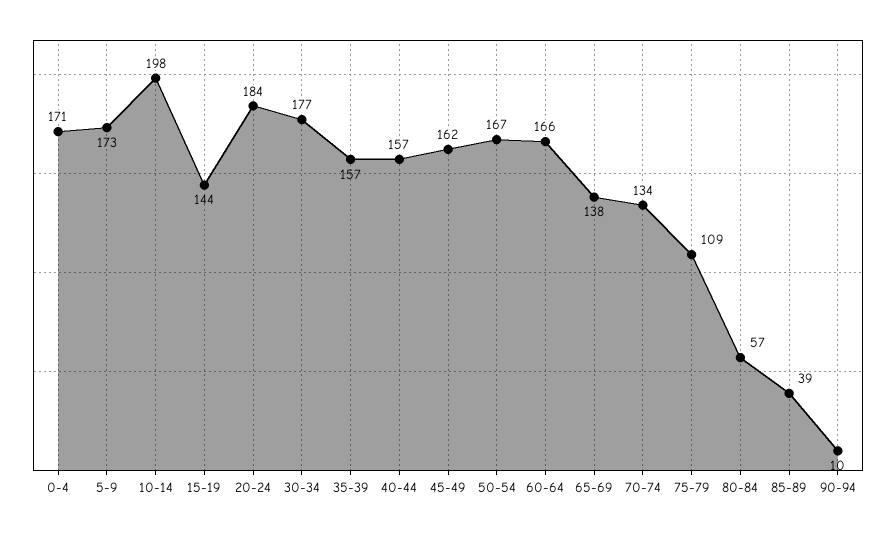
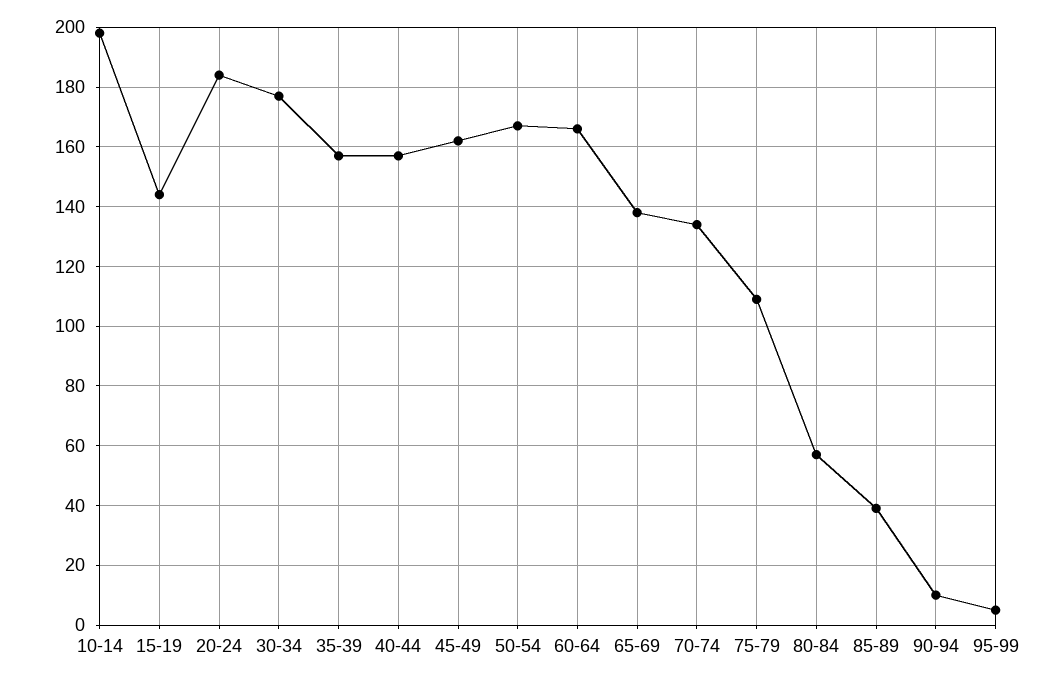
0-4: 171 -> none
5-9: 173 -> none
95-99: none -> 5

